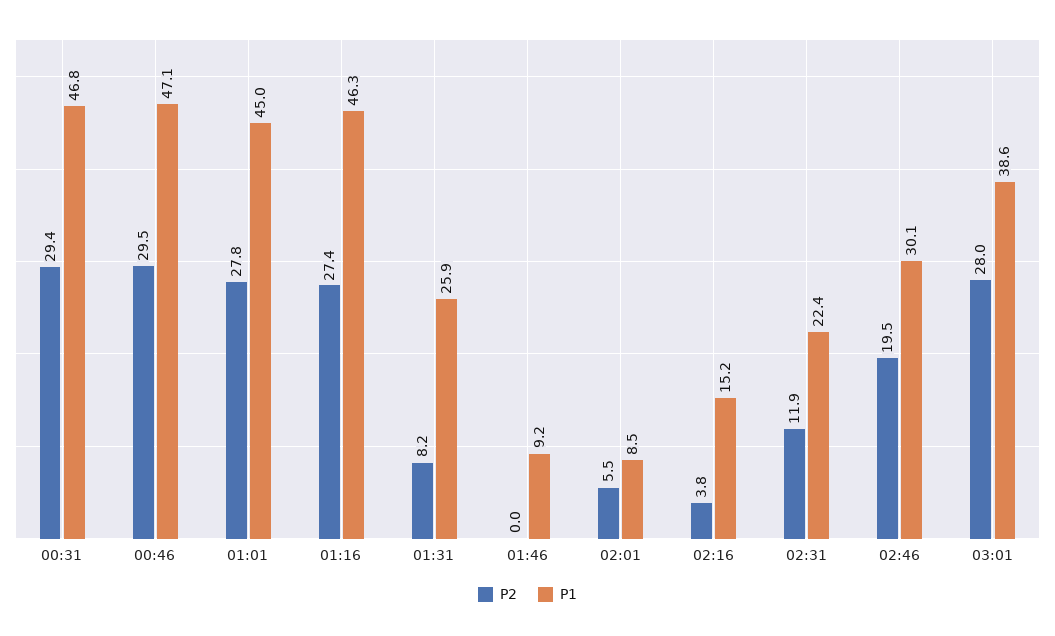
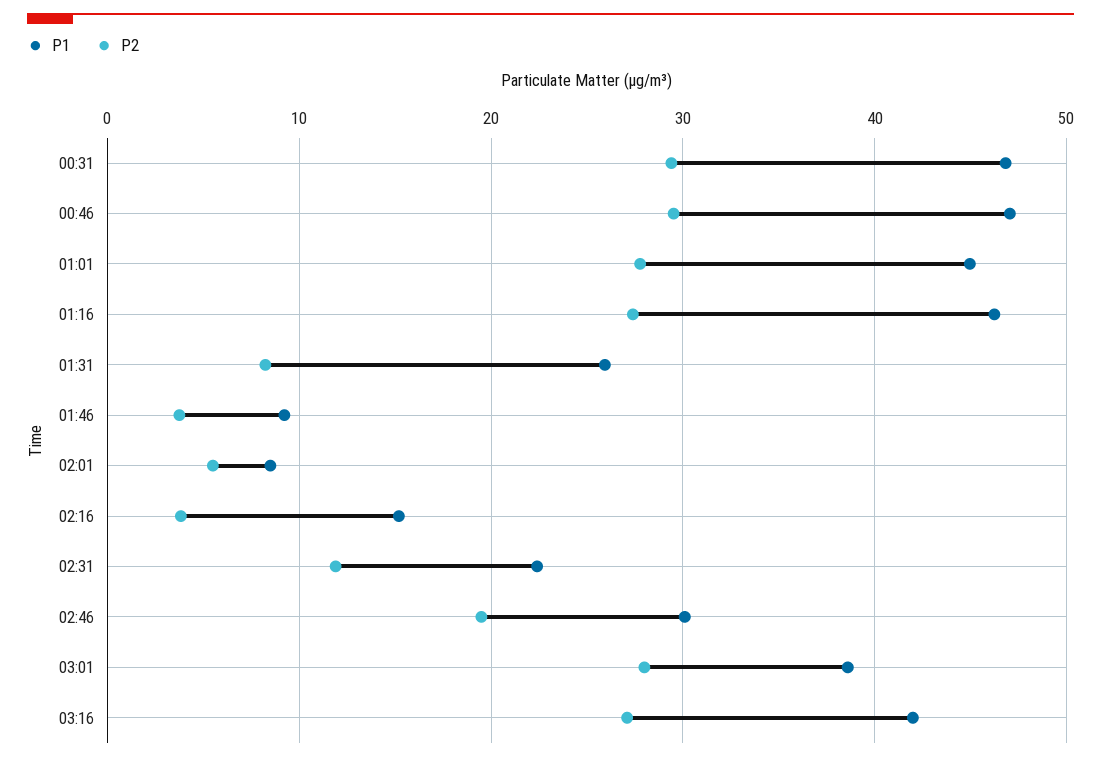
P2, 01:46: 0 -> 4
P1, 03:16: none -> 42
P2, 03:16: none -> 27

